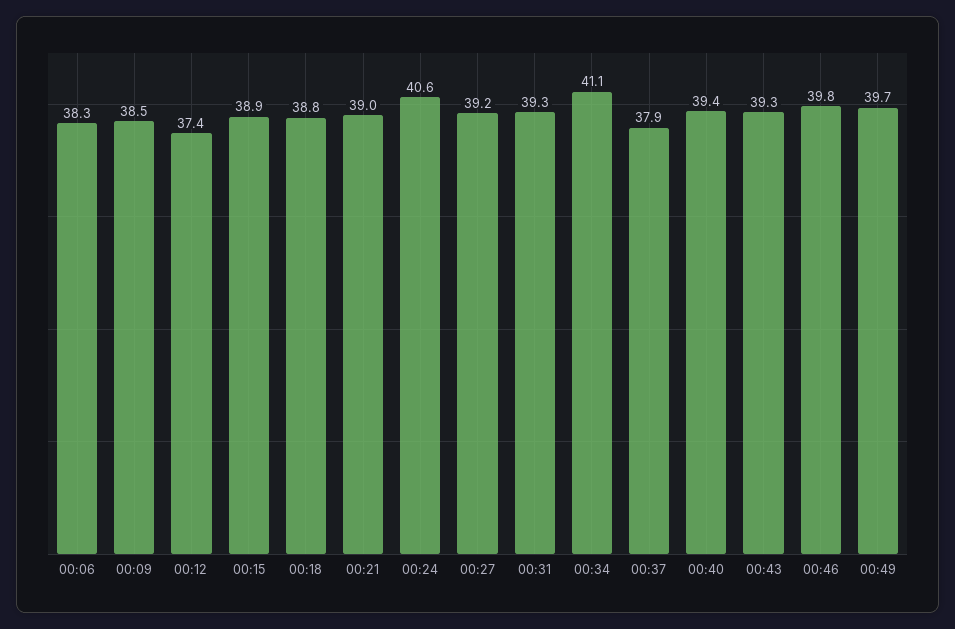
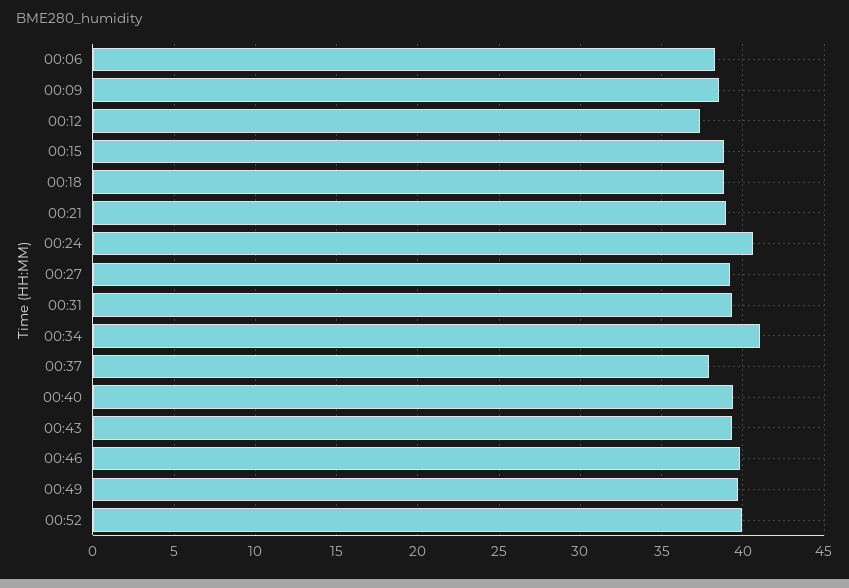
00:52: none -> 40

